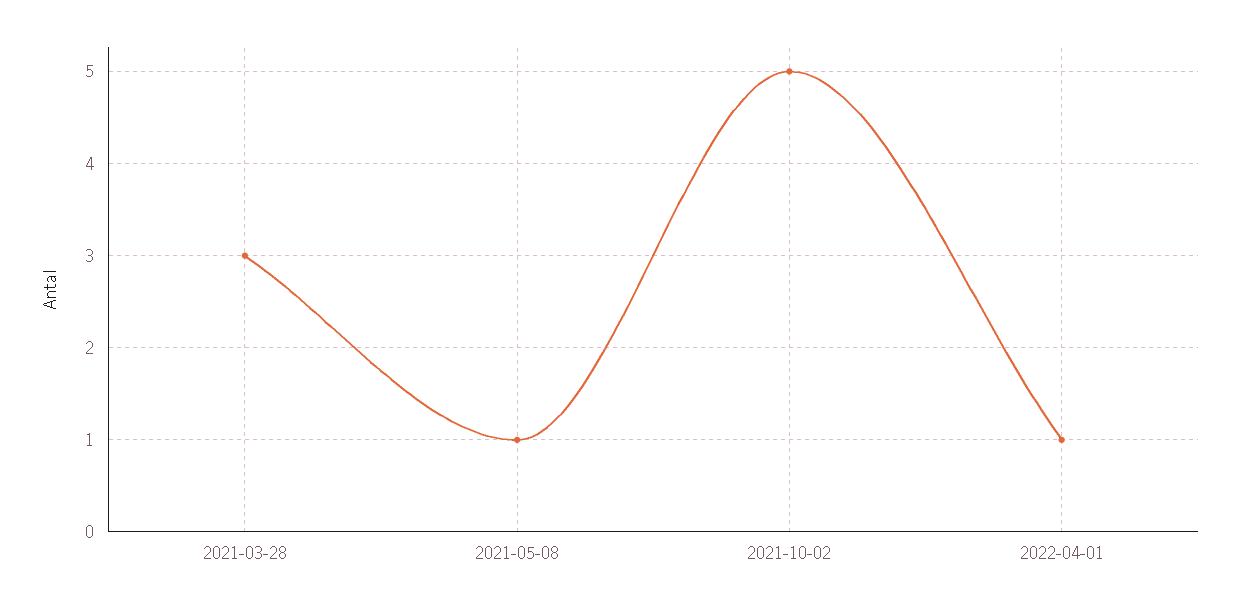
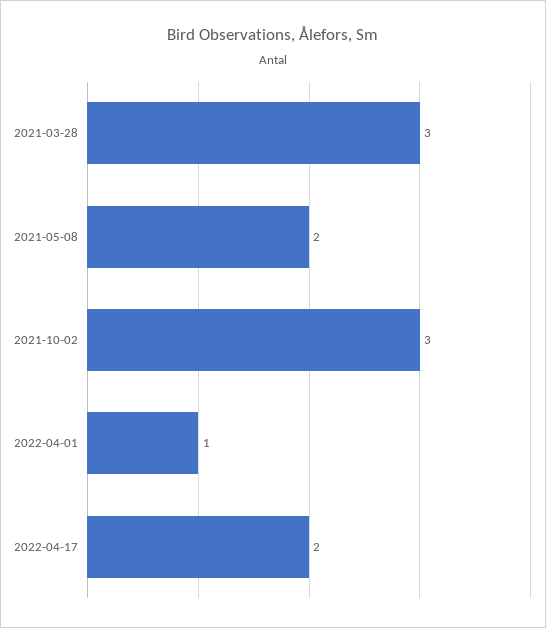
2021-05-08: 1 -> 2
2021-10-02: 5 -> 3
2022-04-17: none -> 2

